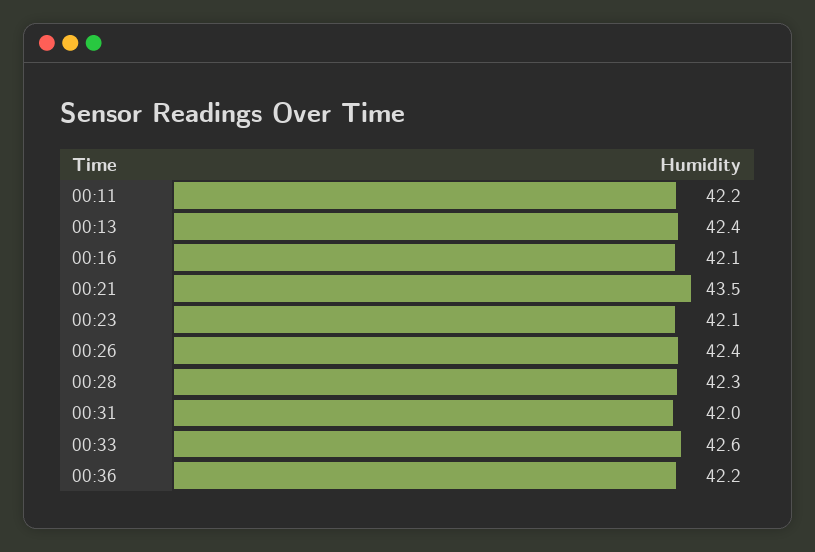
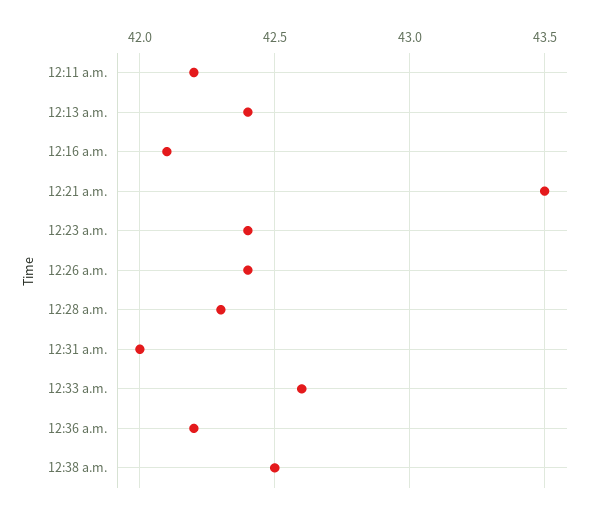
00:23: 42.1 -> 42.4
12:38 a.m.: none -> 42.5

